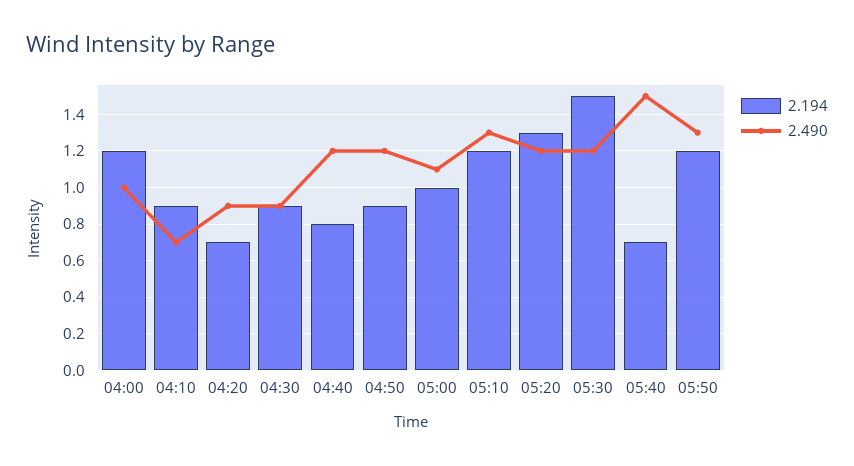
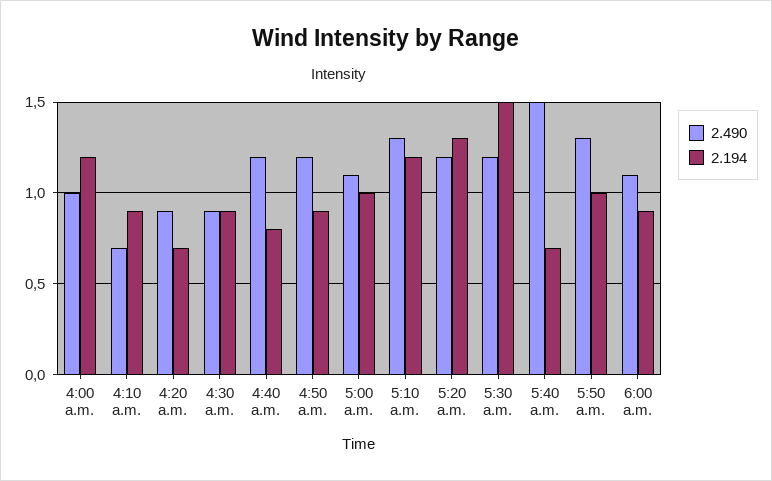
2.194, 05:50: 1.2 -> 1
2.490, 6:00 a.m.: none -> 1.1
2.194, 6:00 a.m.: none -> 0.9

